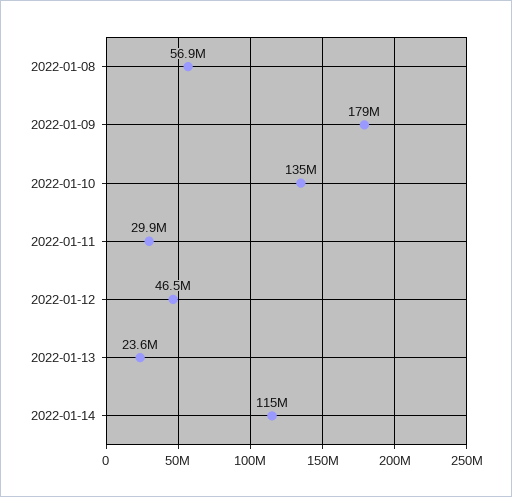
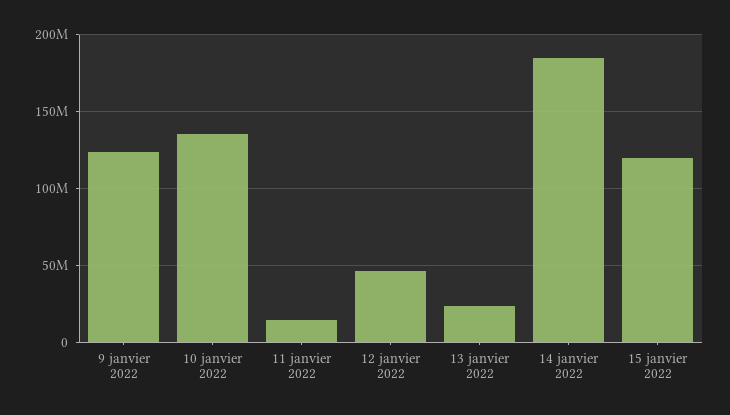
2022-01-08: 56900000 -> none
2022-01-09: 179000000 -> 125000000
2022-01-11: 29900000 -> 15000000
2022-01-14: 115000000 -> 185000000
15 janvier 2022: none -> 120000000

